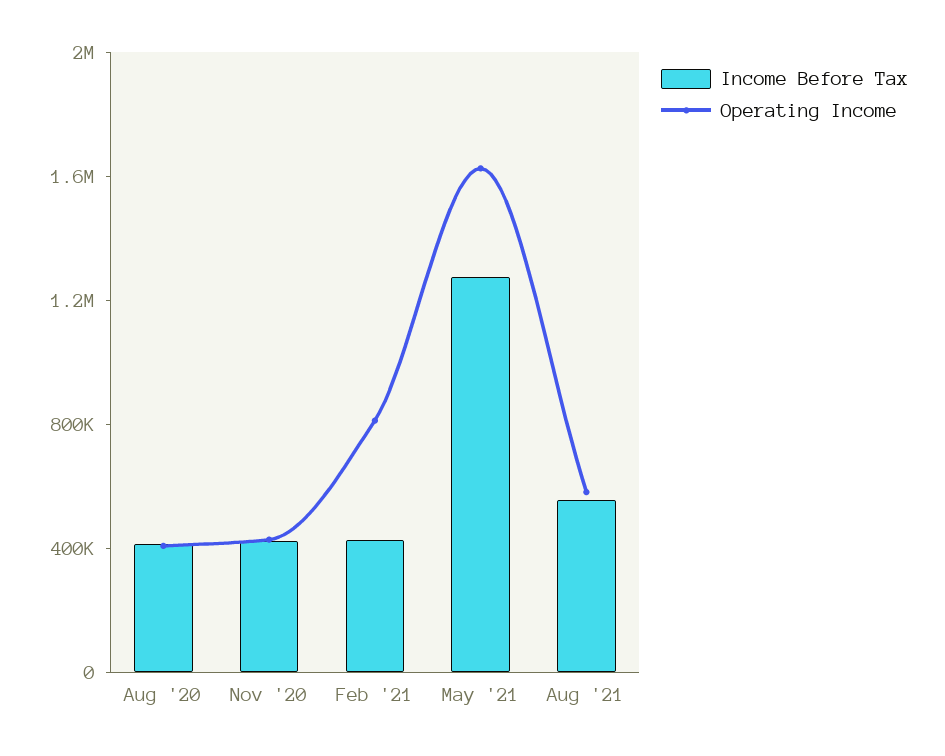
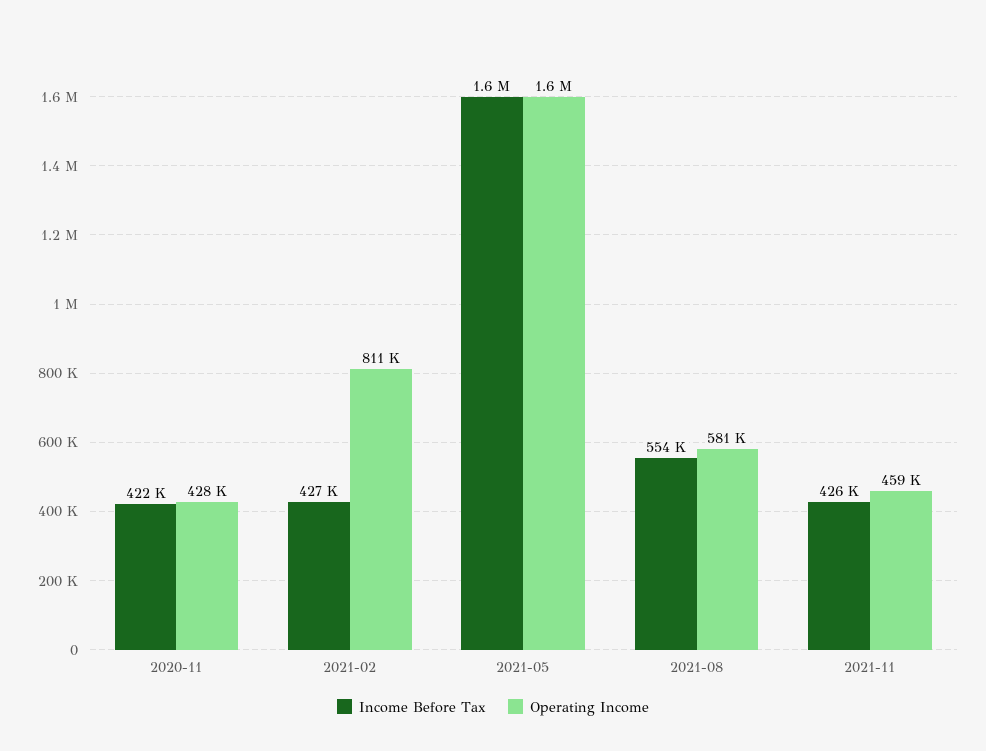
Income Before Tax, Aug '20: 400000 -> none
Operating Income, Aug '20: 400000 -> none
Income Before Tax, May '21: 1300000 -> 1600000
Income Before Tax, 2021-11: none -> 426000
Operating Income, 2021-11: none -> 459000

